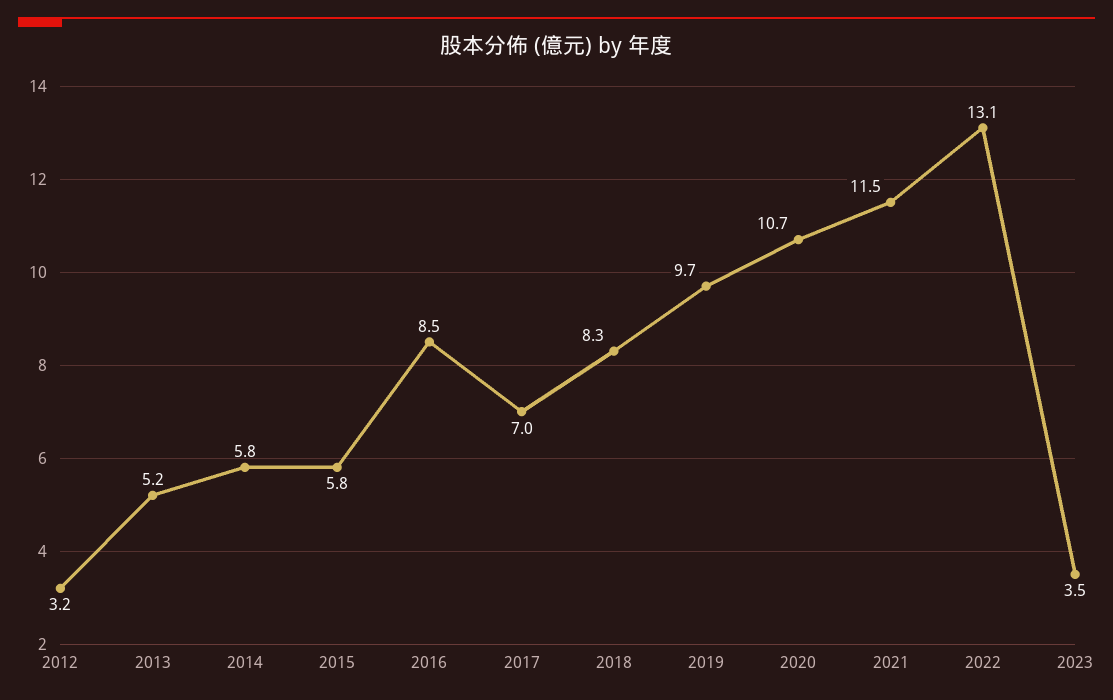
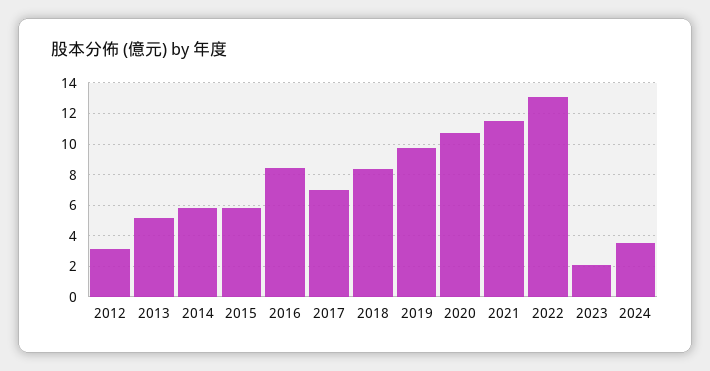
2023: 3.5 -> 2
2024: none -> 3.5

